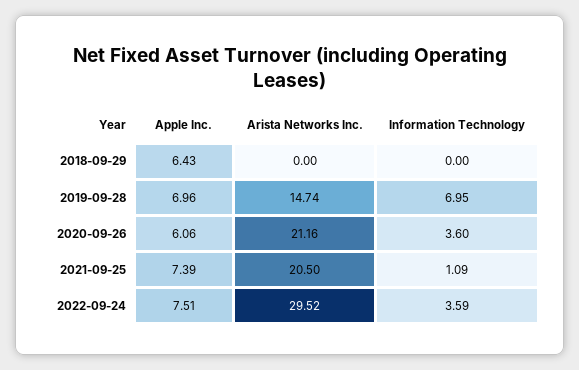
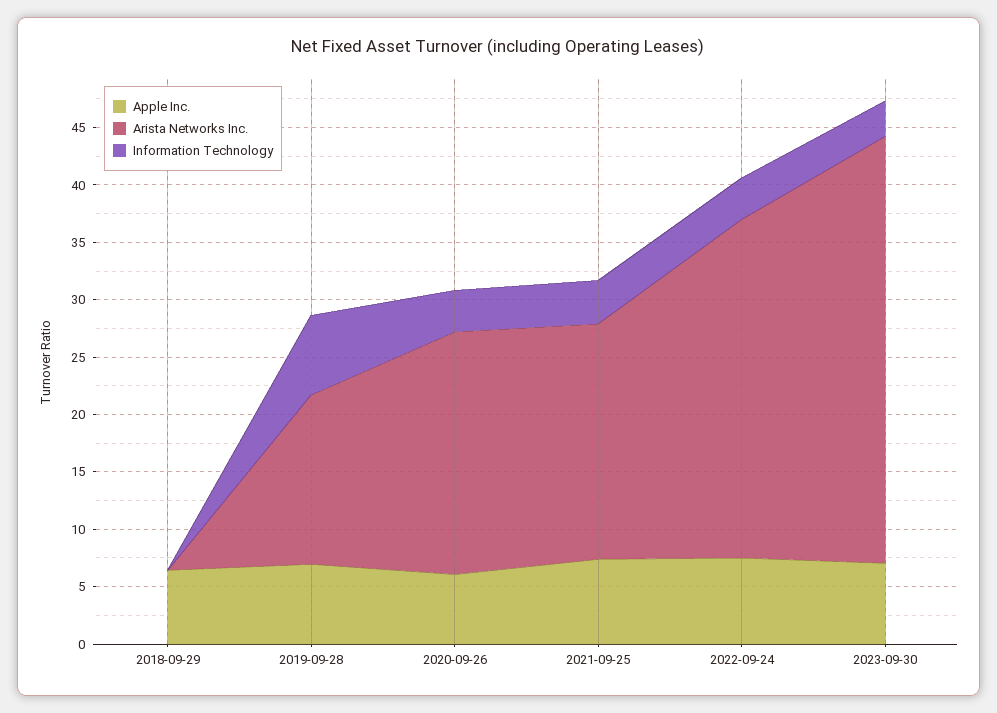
Information Technology, 2021-09-25: 1.09 -> 4
Apple Inc., 2023-09-30: none -> 7
Arista Networks Inc., 2023-09-30: none -> 37
Information Technology, 2023-09-30: none -> 3

